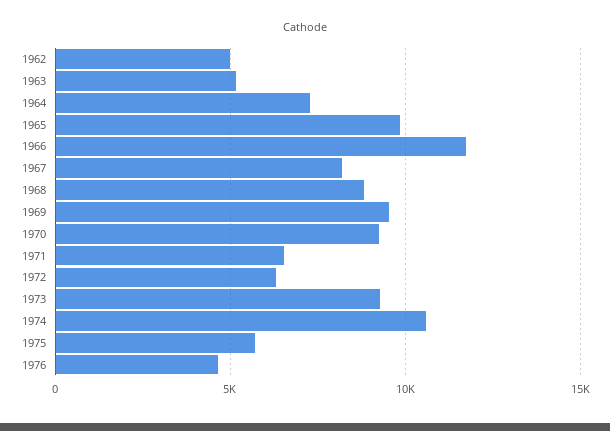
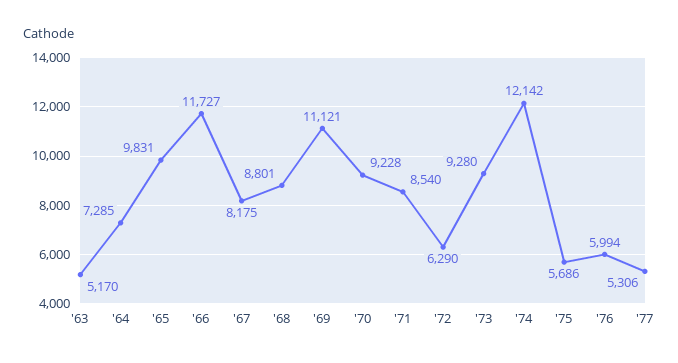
1962: 5000 -> none
1969: 9500 -> 11121
1971: 6500 -> 8540
1974: 10500 -> 12142
1976: 4500 -> 5994
'77: none -> 5306

